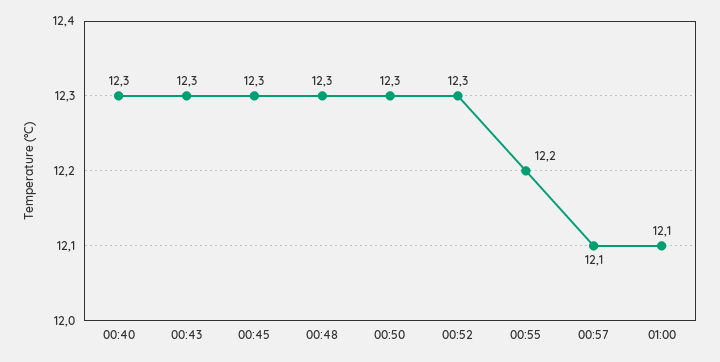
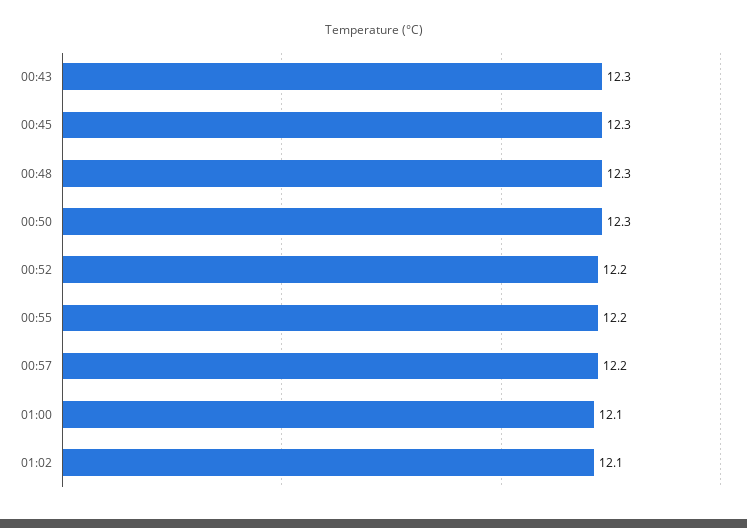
00:40: 12.3 -> none
00:52: 12.3 -> 12.2
00:57: 12.1 -> 12.2
01:02: none -> 12.1

